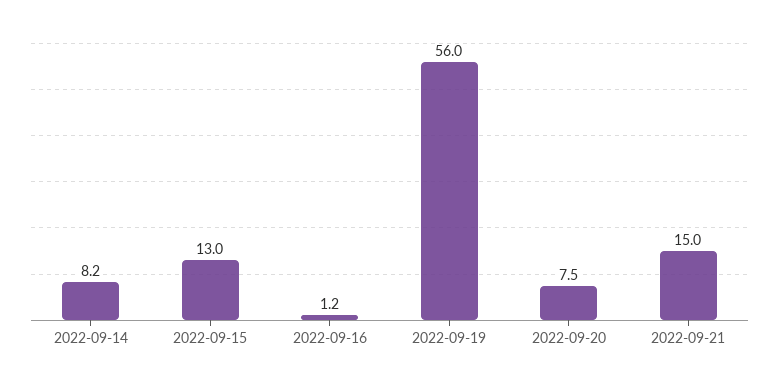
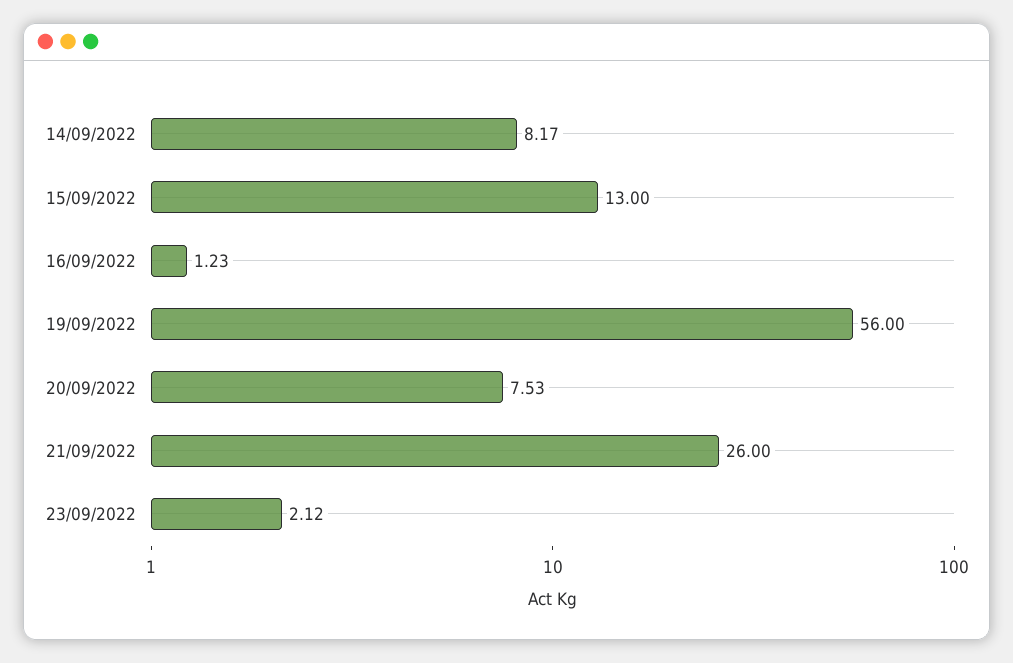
2022-09-21: 15 -> 26
23/09/2022: none -> 2.12

